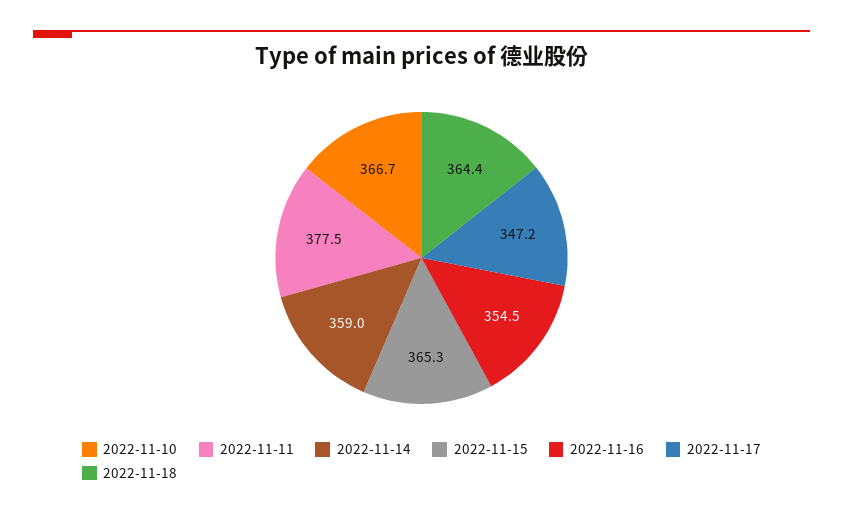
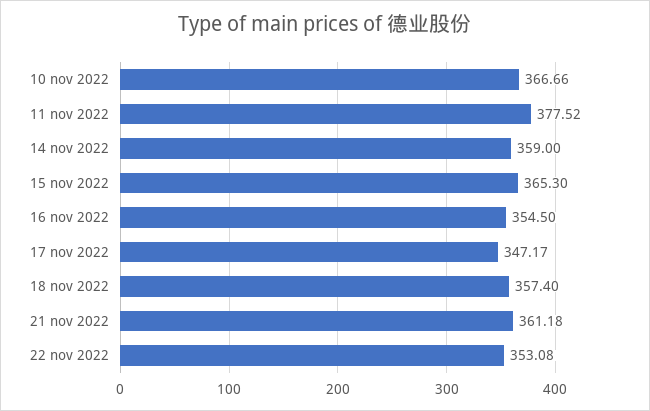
2022-11-18: 364.4 -> 357.4
21 nov 2022: none -> 361.18
22 nov 2022: none -> 353.08

